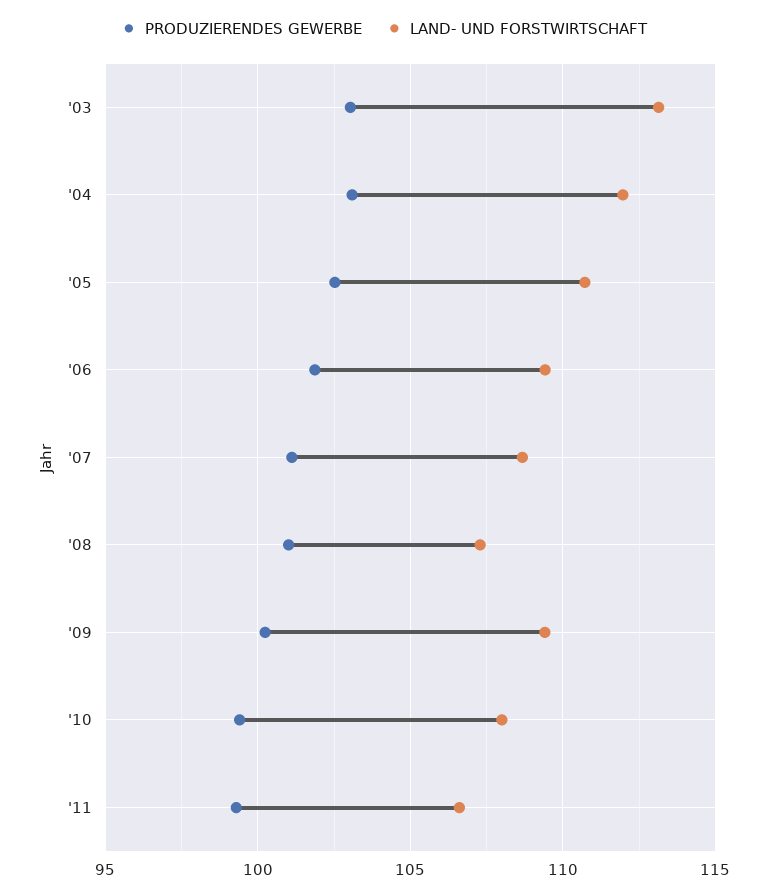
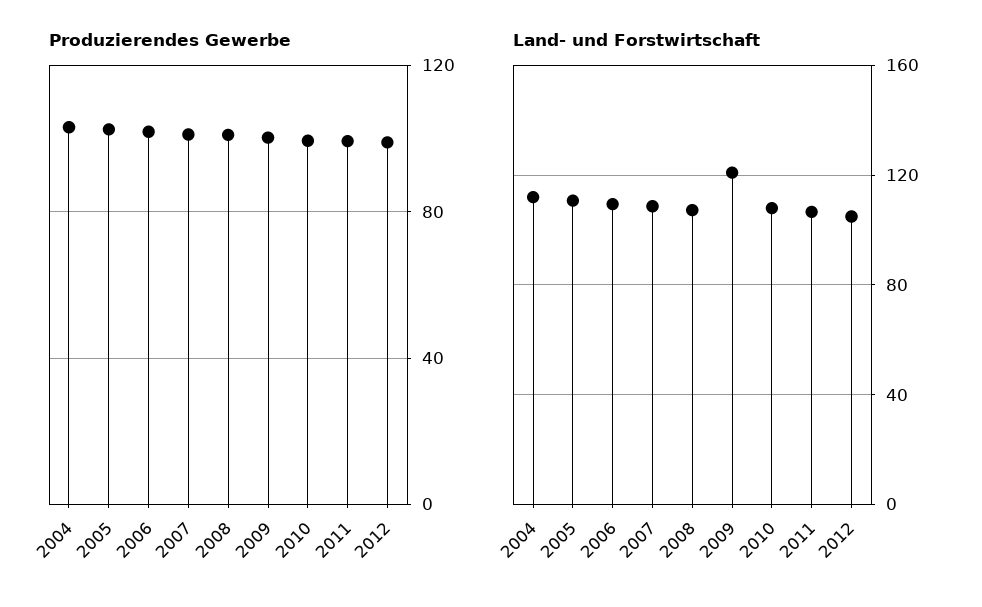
PRODUZIERENDES GEWERBE, '03: 103 -> none
LAND- UND FORSTWIRTSCHAFT, '03: 113 -> none
LAND- UND FORSTWIRTSCHAFT, '09: 109.5 -> 120
PRODUZIERENDES GEWERBE, 2012: none -> 100
LAND- UND FORSTWIRTSCHAFT, 2012: none -> 105

